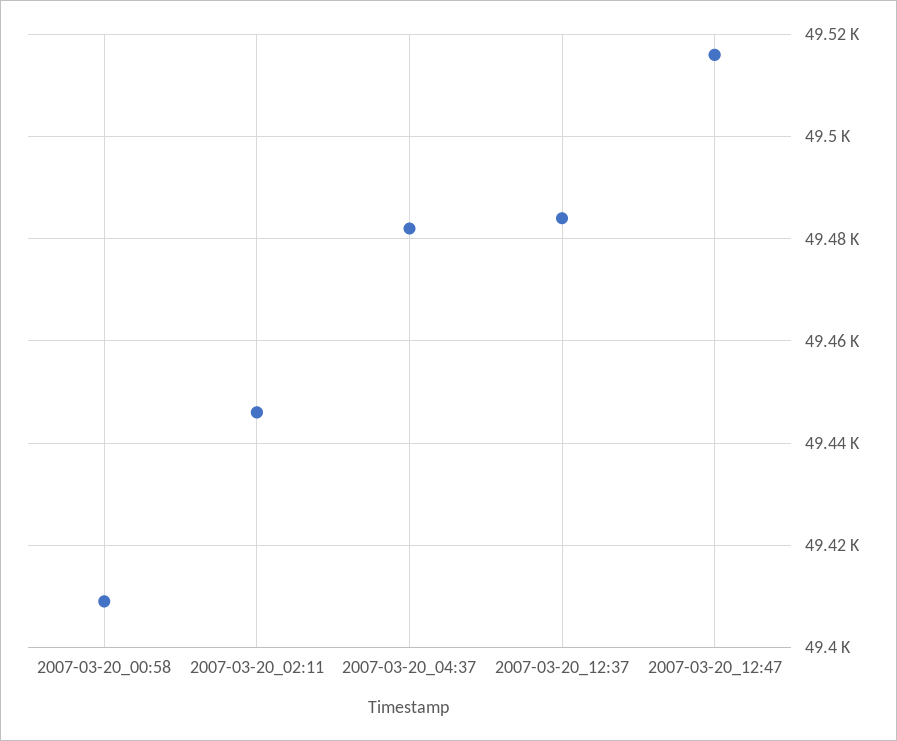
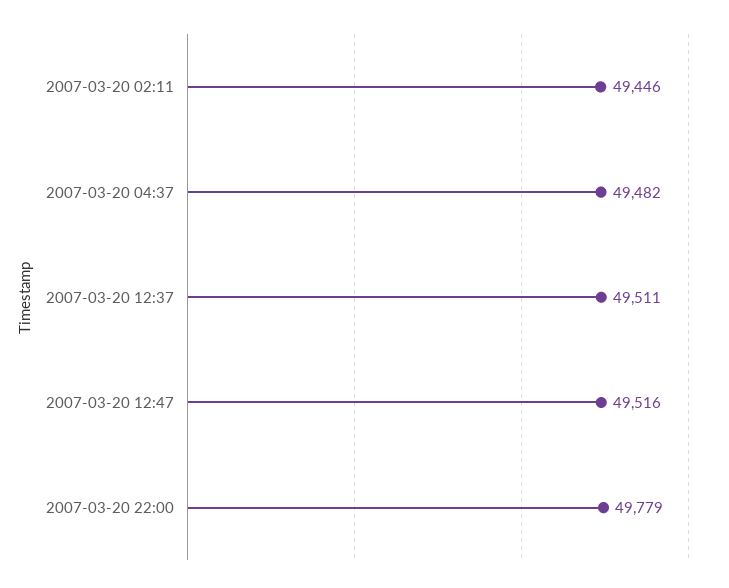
2007-03-20_00:58: 49410 -> none
2007-03-20_12:37: 49485 -> 49511
2007-03-20 22:00: none -> 49779

